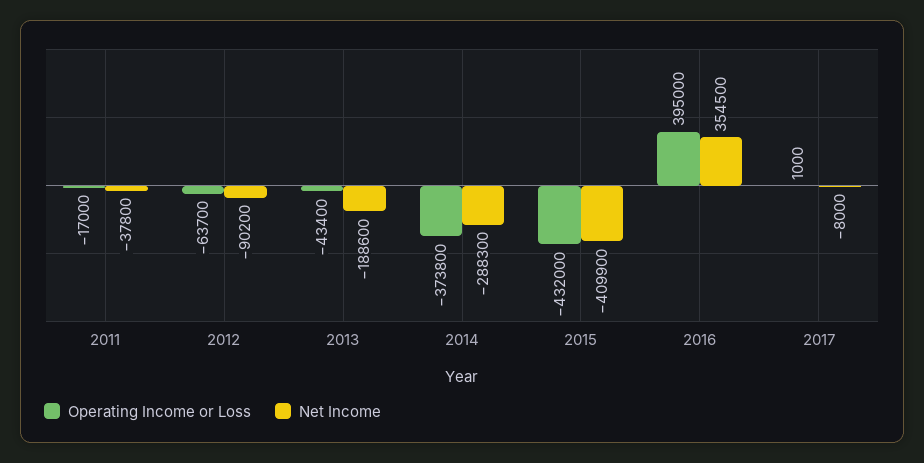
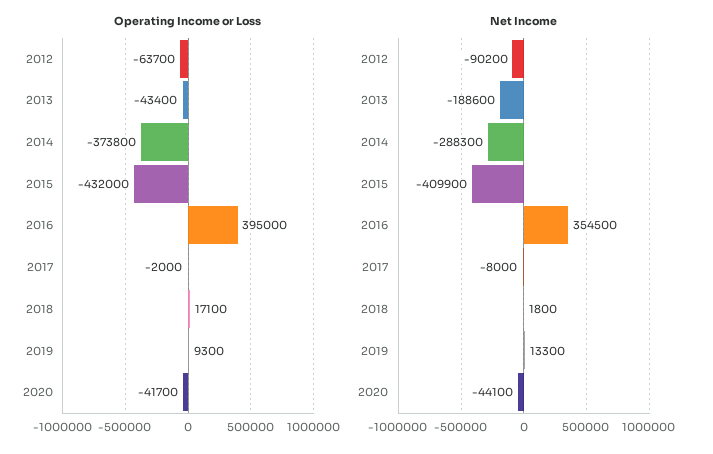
Operating Income or Loss, 2011: -17000 -> none
Net Income, 2011: -37800 -> none
Operating Income or Loss, 2017: 1000 -> -2000
Operating Income or Loss, 2018: none -> 17100
Operating Income or Loss, 2019: none -> 9300
Operating Income or Loss, 2020: none -> -41700
Net Income, 2018: none -> 1800
Net Income, 2019: none -> 13300
Net Income, 2020: none -> -44100

